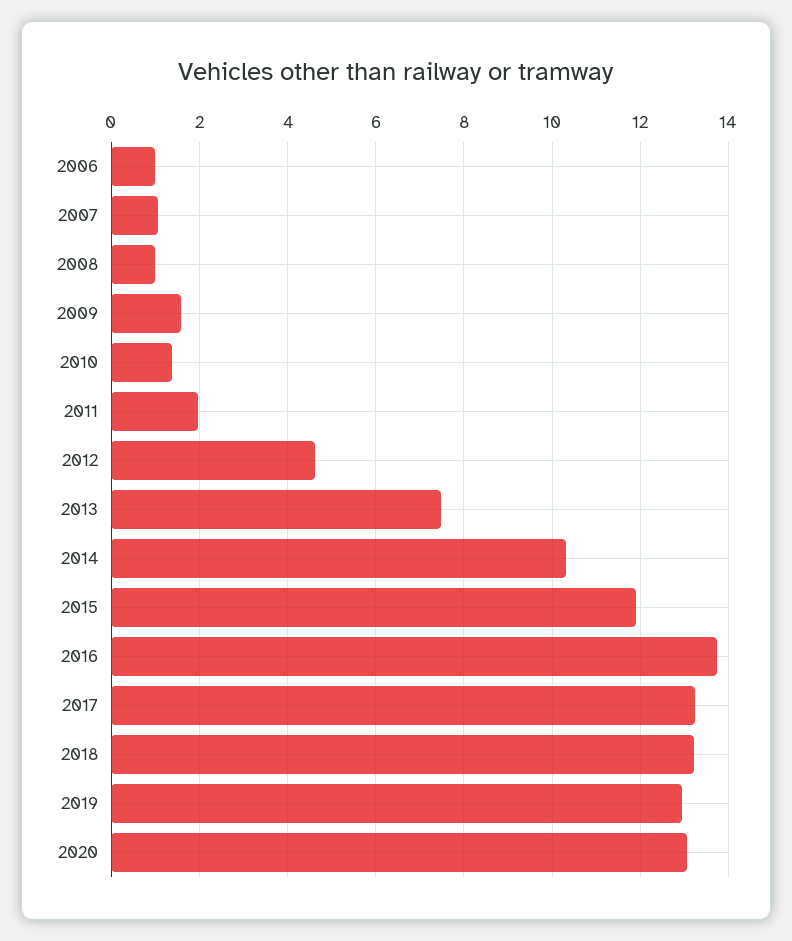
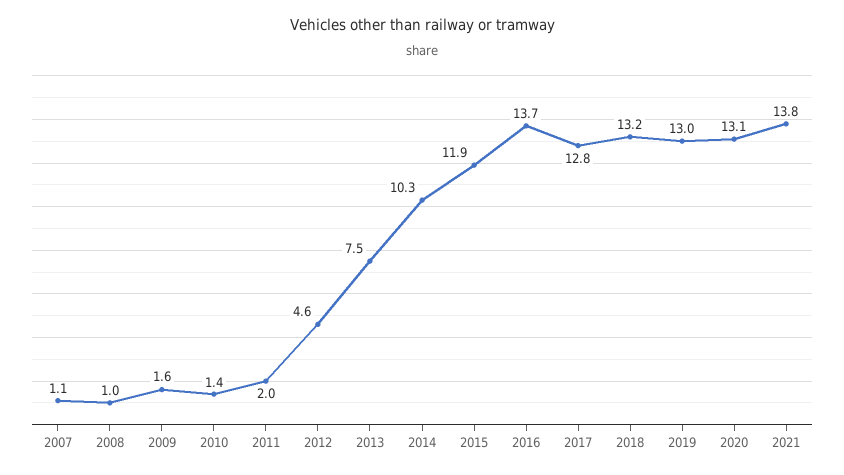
2006: 1 -> none
2017: 13.2 -> 12.8
2021: none -> 13.8

